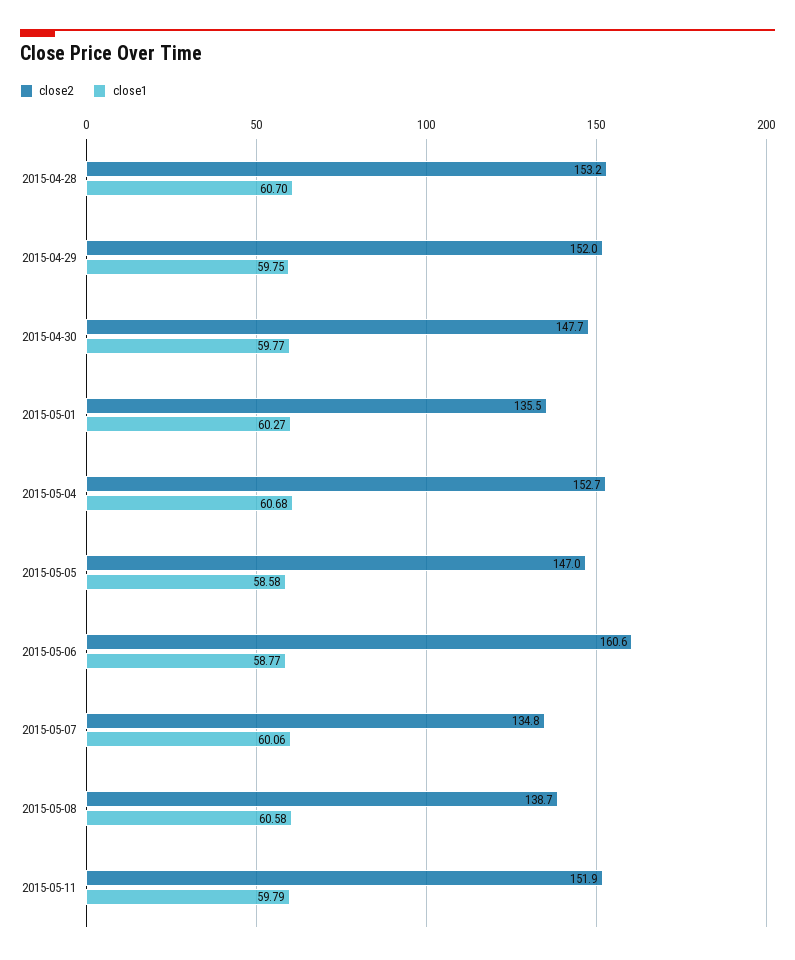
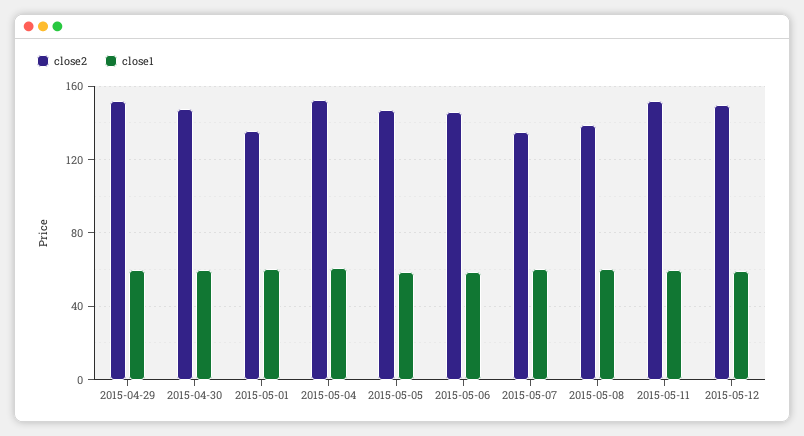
close2, 2015-04-28: 153.2 -> none
close1, 2015-04-28: 60.7 -> none
close2, 2015-05-06: 160.6 -> 145
close2, 2015-05-12: none -> 150
close1, 2015-05-12: none -> 60

